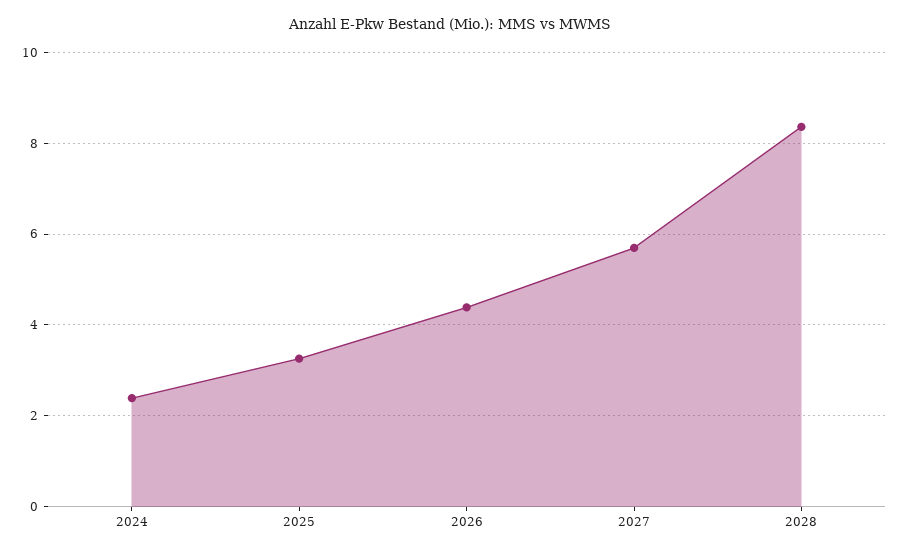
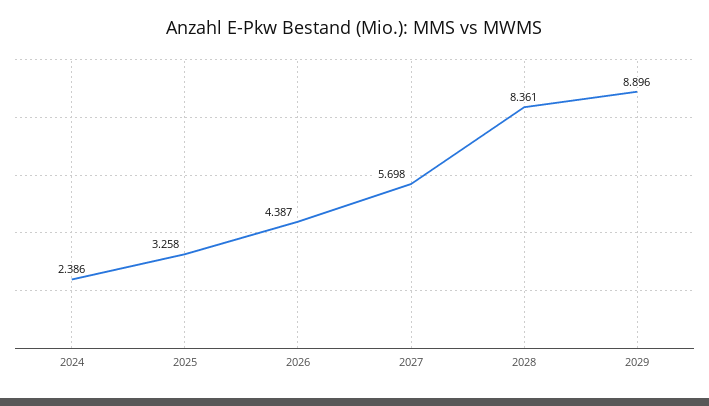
2029: none -> 8.896

